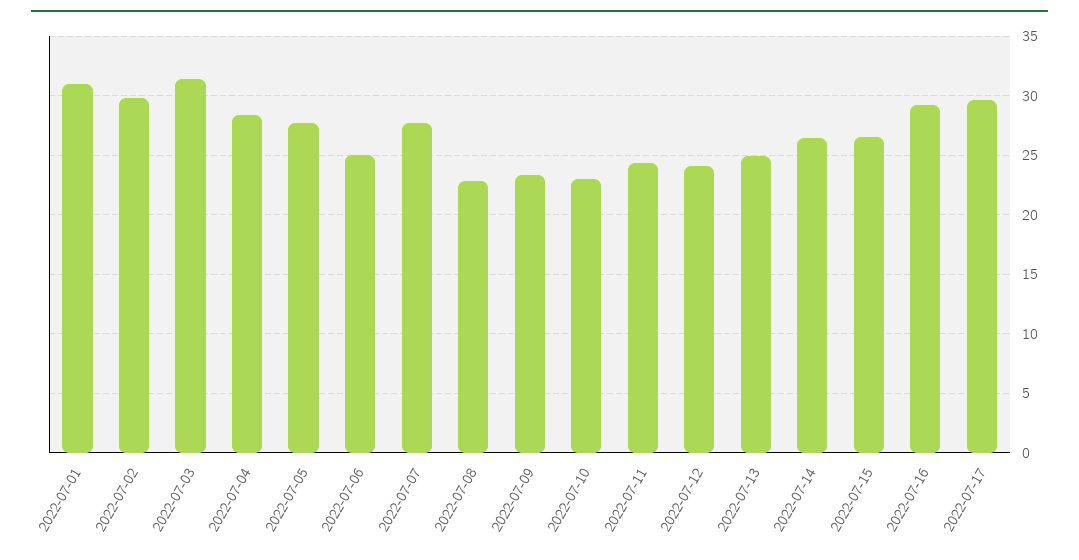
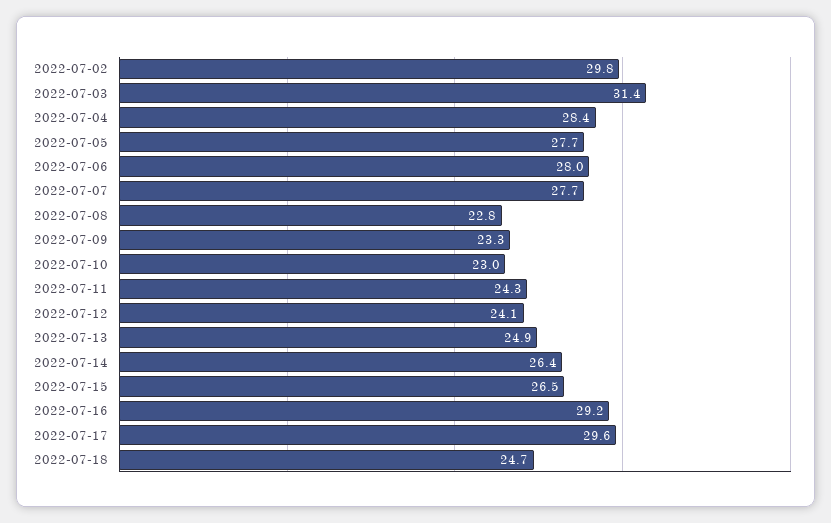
2022-07-01: 31 -> none
2022-07-06: 25 -> 28
2022-07-18: none -> 24.7

